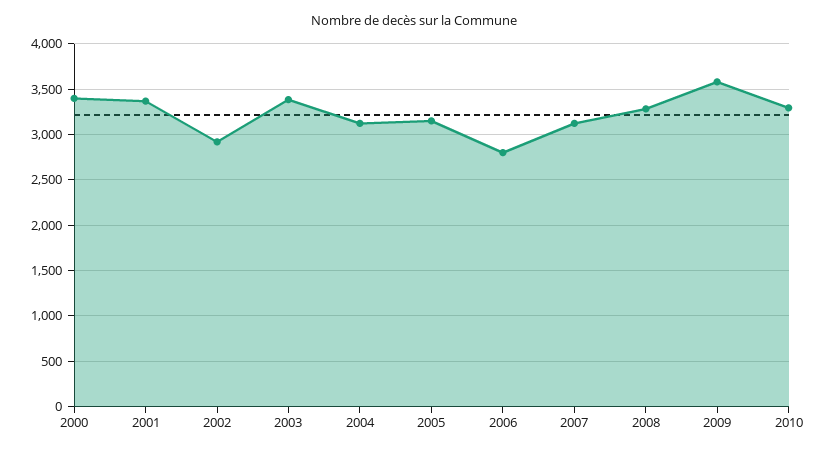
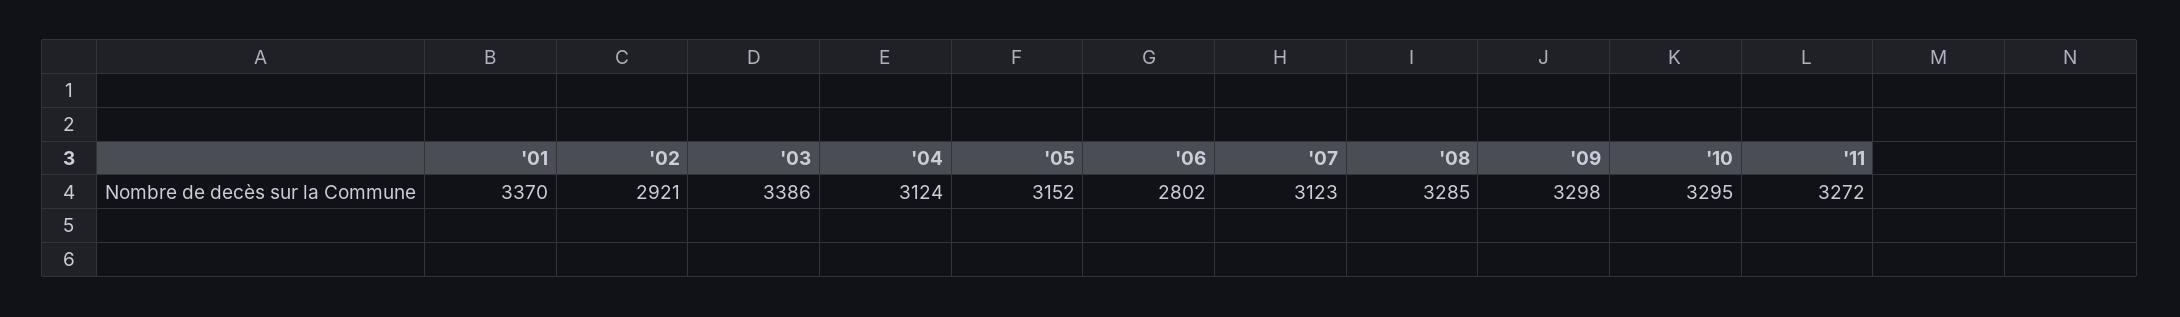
2000: 3400 -> none
2009: 3600 -> 3298
'11: none -> 3272

